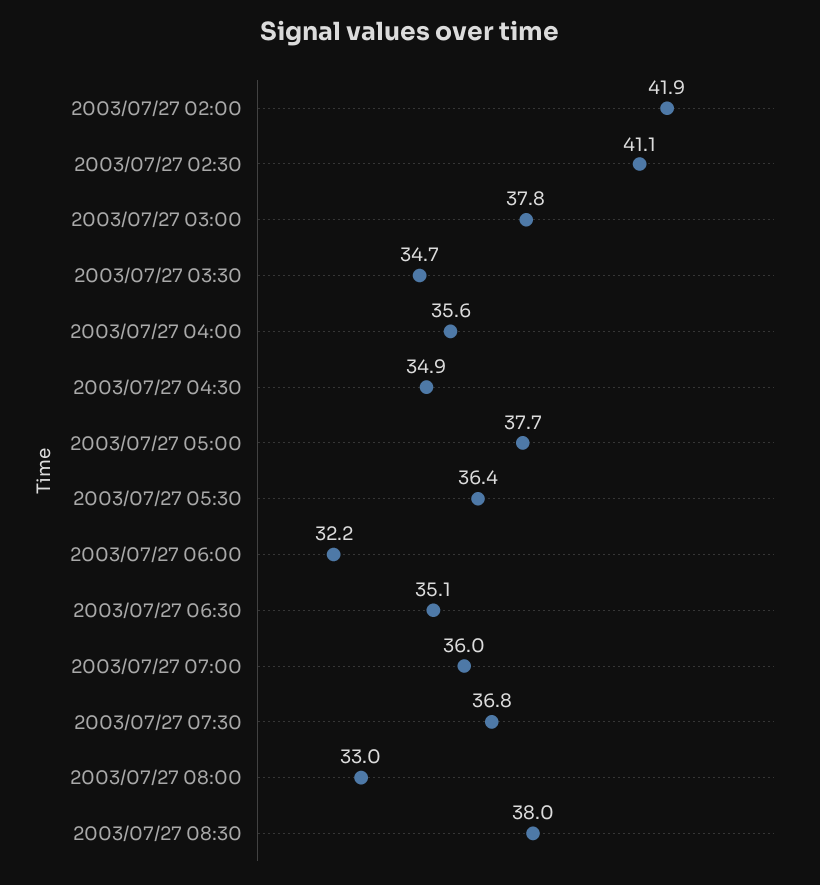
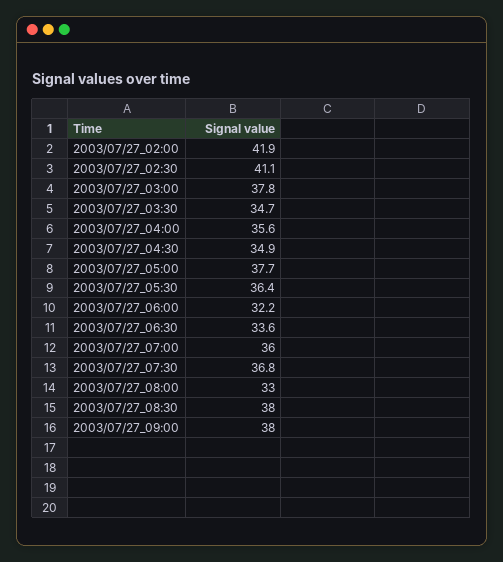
2003/07/27 06:30: 35.1 -> 33.6
2003/07/27_09:00: none -> 38

